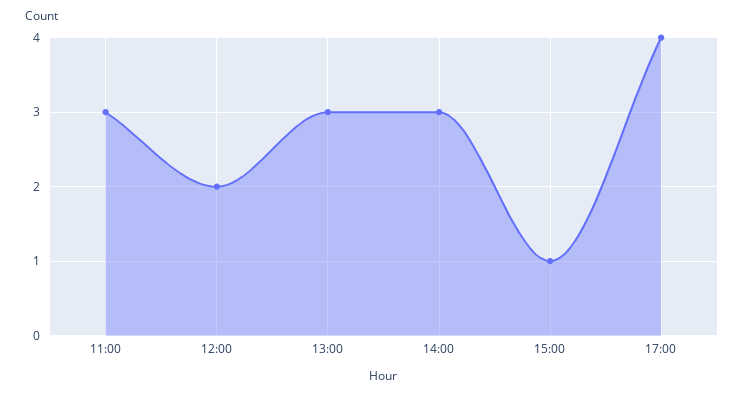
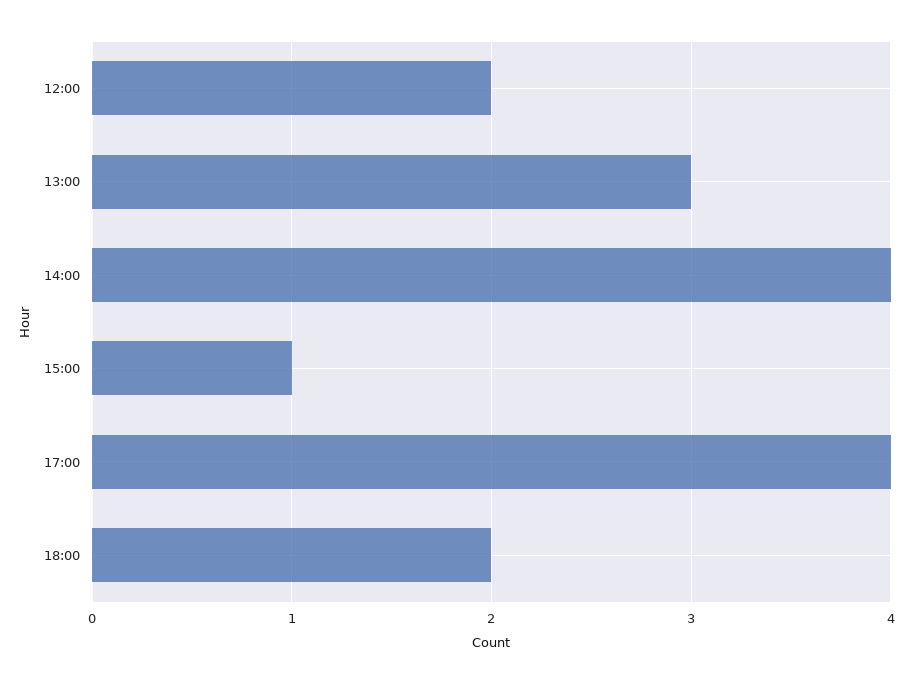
11:00: 3 -> none
14:00: 3 -> 4
18:00: none -> 2

